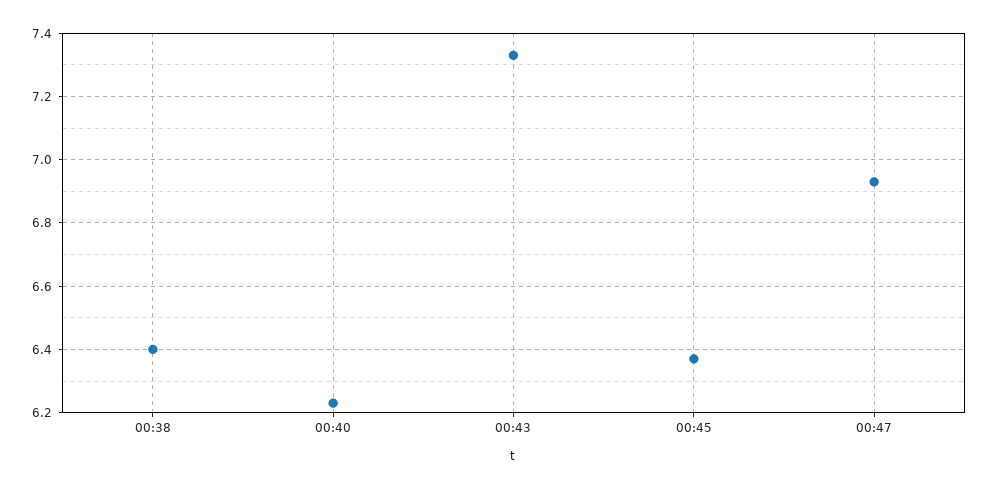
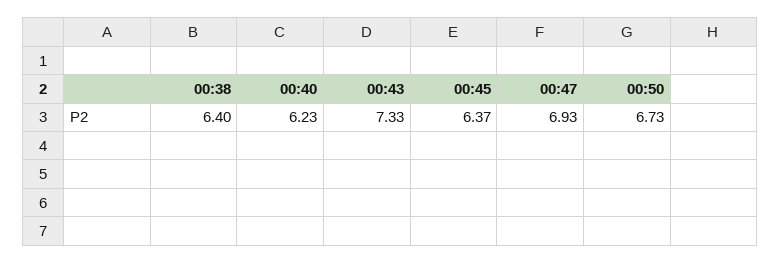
00:50: none -> 6.73

